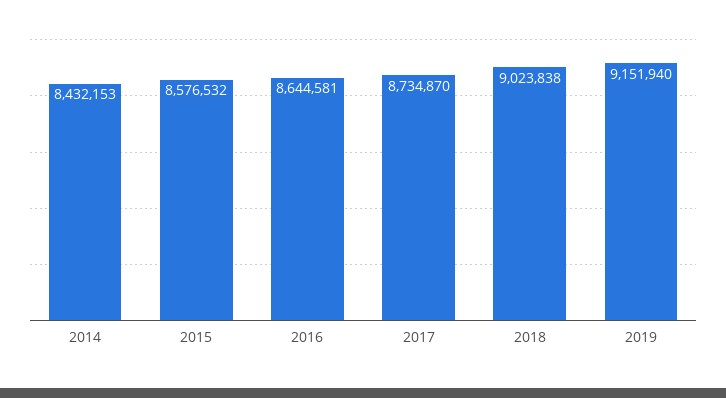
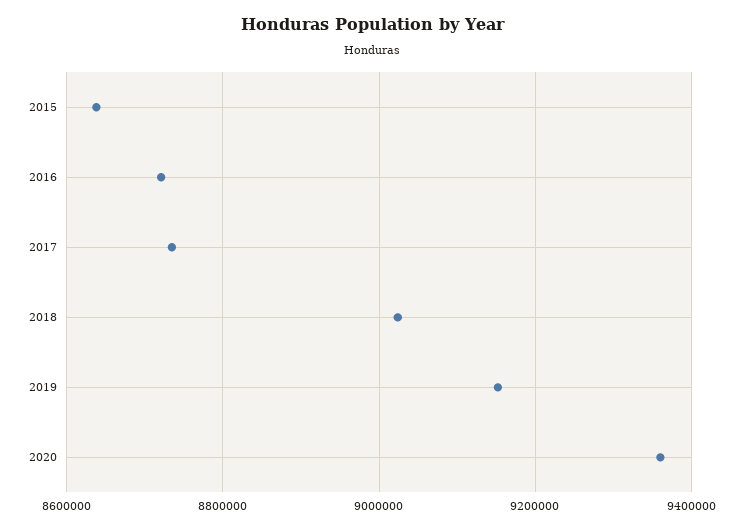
2014: 8432153 -> none
2015: 8576532 -> 8640000
2016: 8644581 -> 8720000
2020: none -> 9360000

